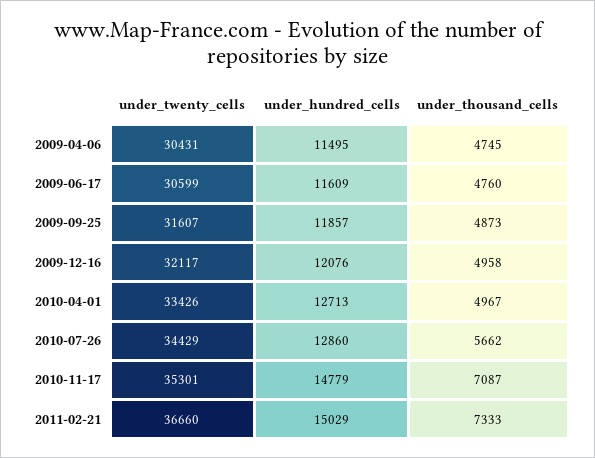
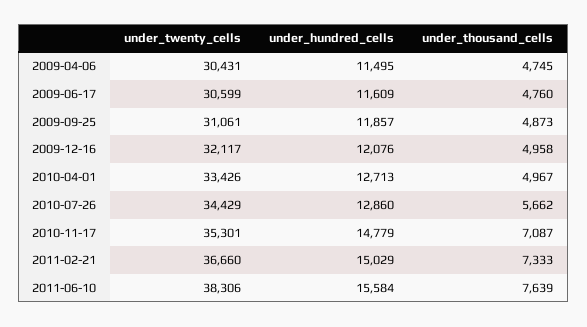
under_twenty_cells, 2009-09-25: 31607 -> 31061
under_twenty_cells, 2011-06-10: none -> 38306
under_hundred_cells, 2011-06-10: none -> 15584
under_thousand_cells, 2011-06-10: none -> 7639

